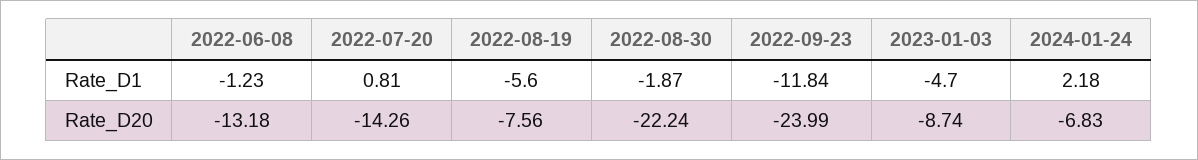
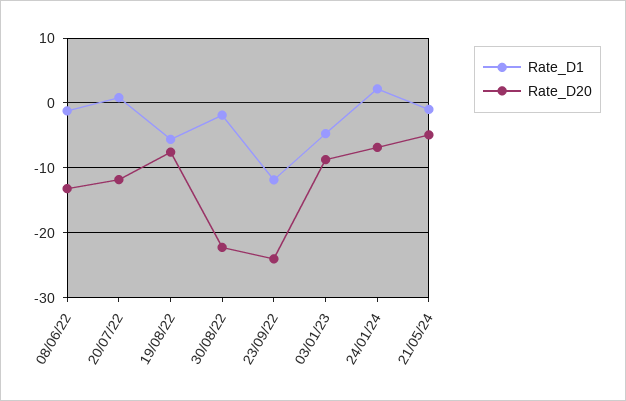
Rate_D20, 2022-07-20: -14.26 -> -12
Rate_D1, 21/05/24: none -> -1
Rate_D20, 21/05/24: none -> -5

